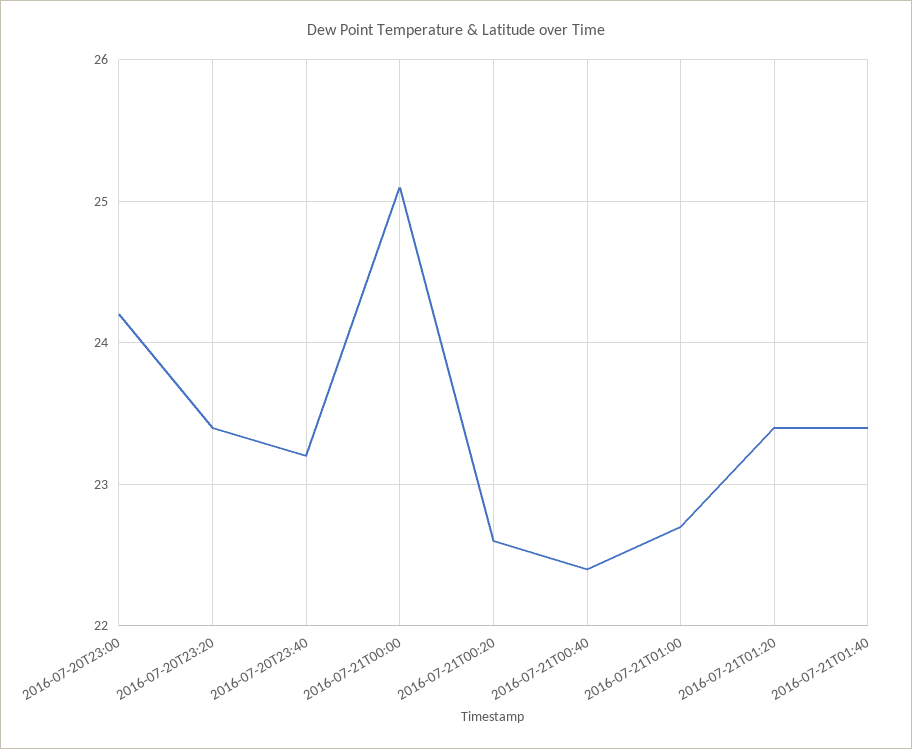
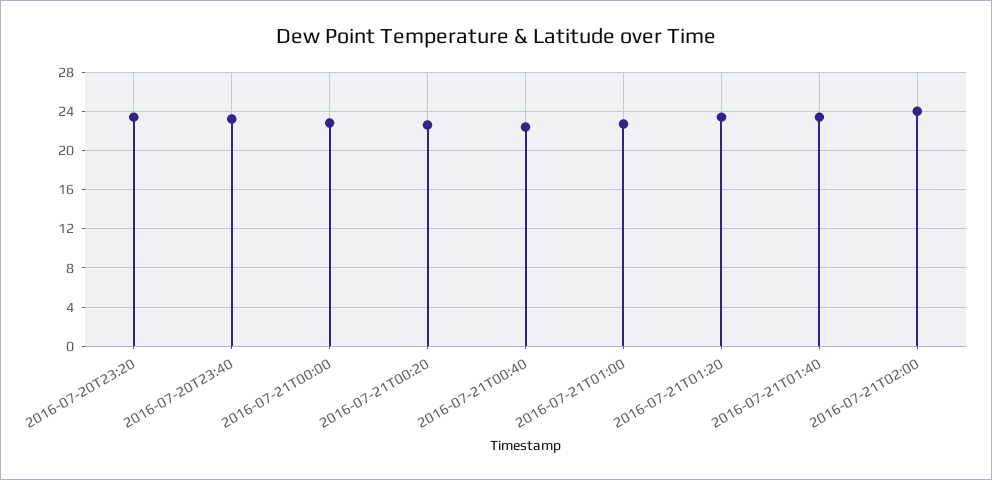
2016-07-20T23:00: 24.2 -> none
2016-07-21T00:00: 25.1 -> 23
2016-07-21T02:00: none -> 24

